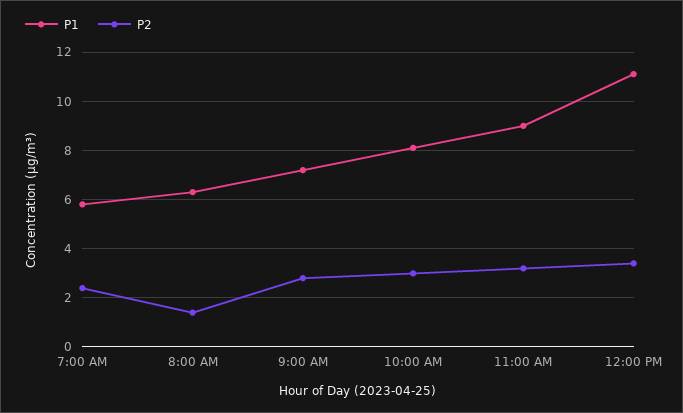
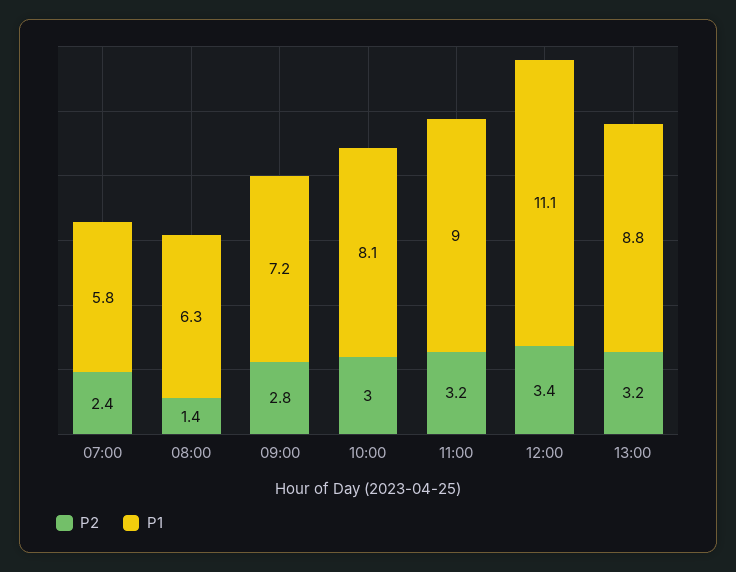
P2, 13:00: none -> 3.2
P1, 13:00: none -> 8.8

